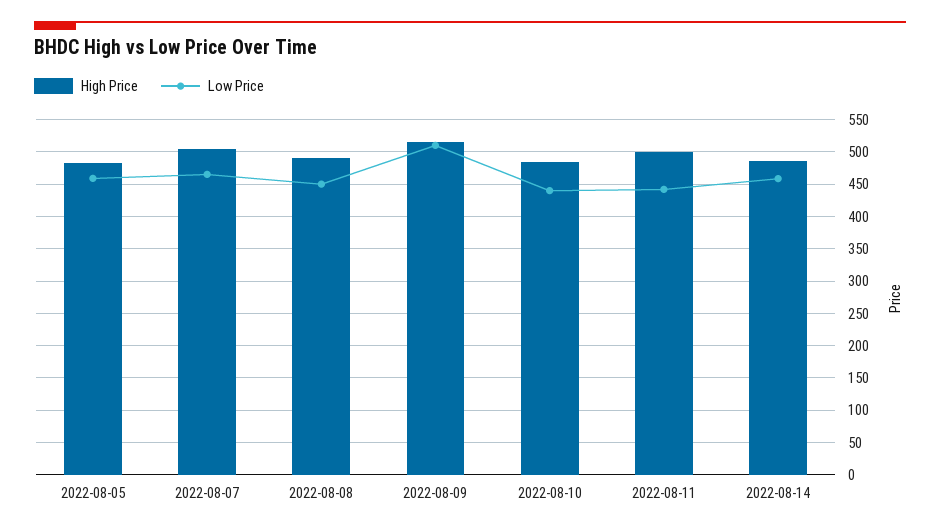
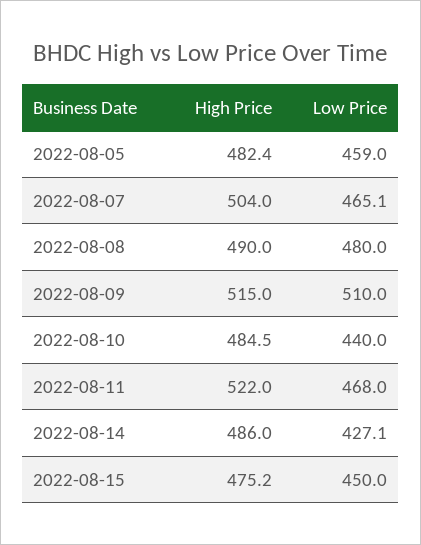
Low Price, 2022-08-08: 450 -> 480
High Price, 2022-08-11: 500 -> 522
Low Price, 2022-08-11: 440 -> 468
Low Price, 2022-08-14: 460 -> 427.1
High Price, 2022-08-15: none -> 475.2
Low Price, 2022-08-15: none -> 450

